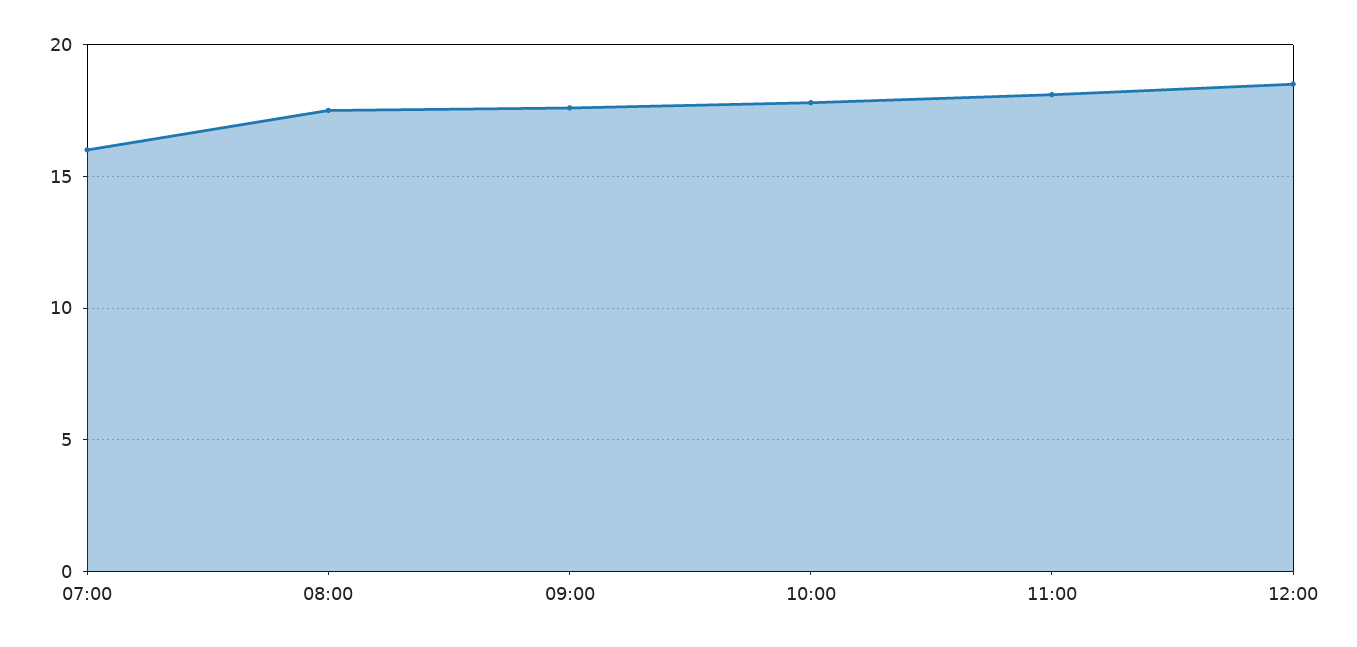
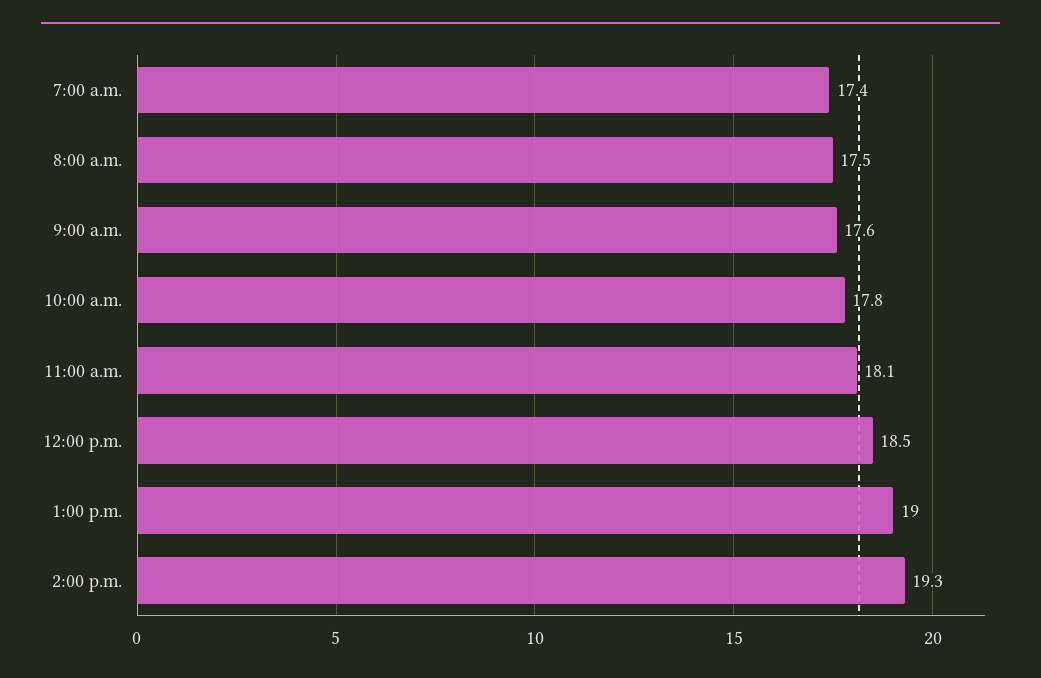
07:00: 16 -> 17.4
1:00 p.m.: none -> 19
2:00 p.m.: none -> 19.3

